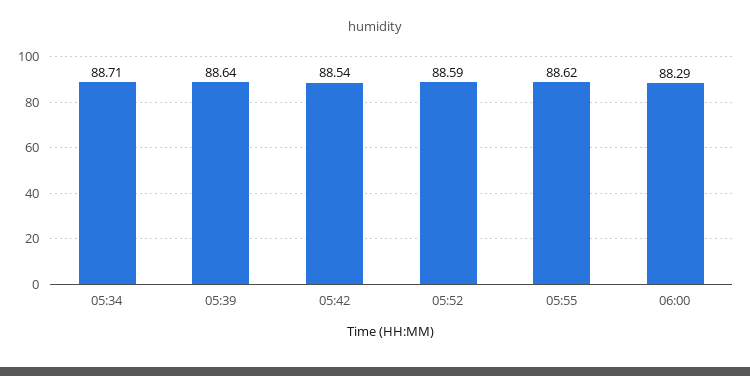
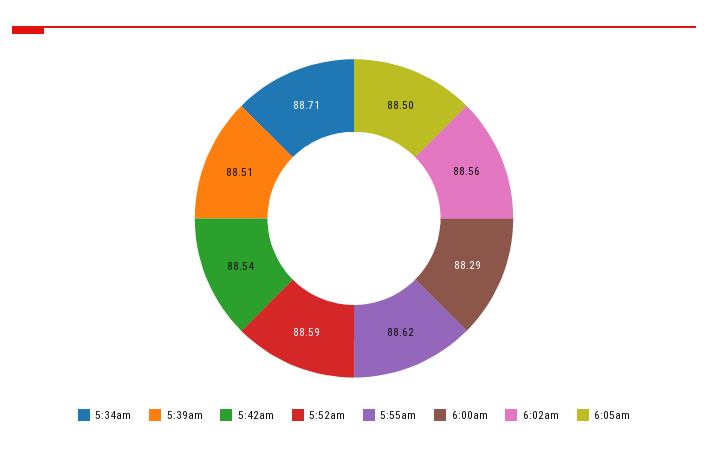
05:39: 88.64 -> 88.51
6:02am: none -> 88.56
6:05am: none -> 88.5

